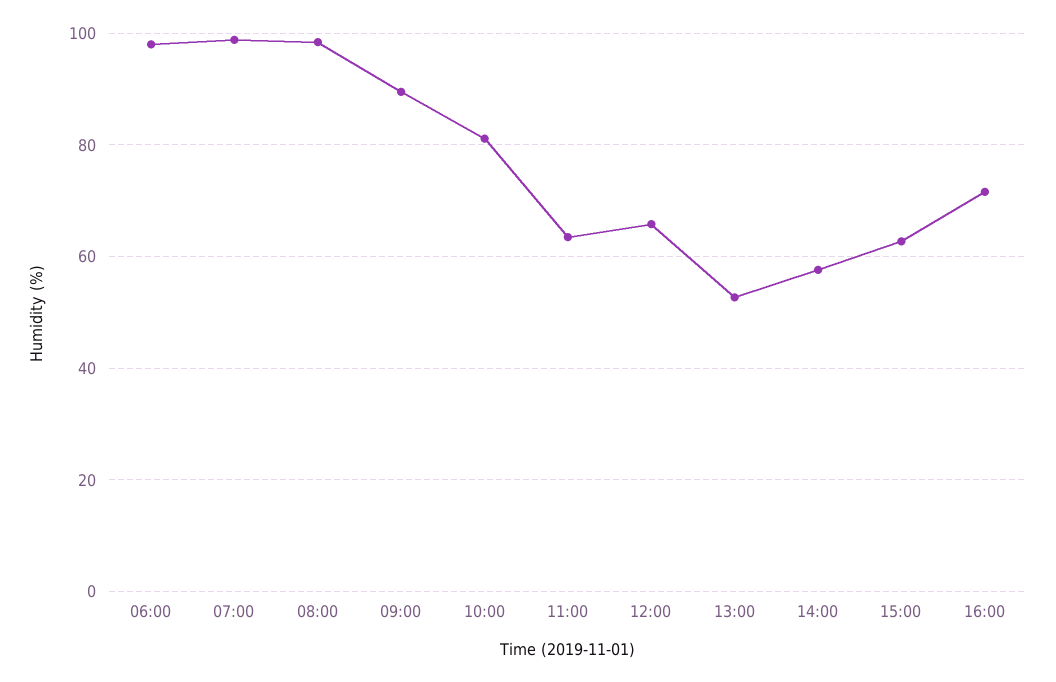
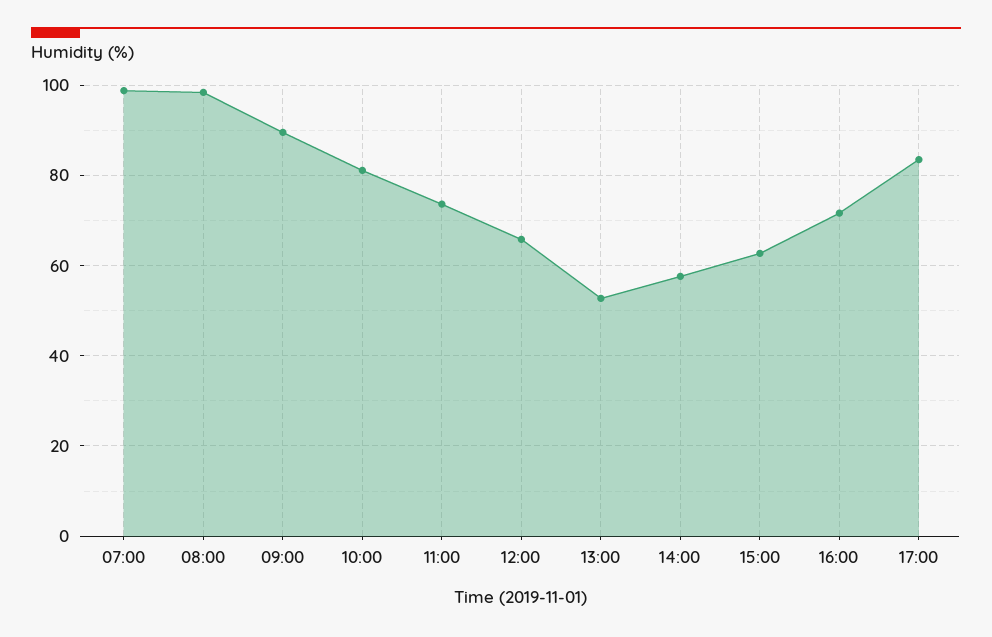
06:00: 98 -> none
11:00: 64 -> 74
17:00: none -> 84

